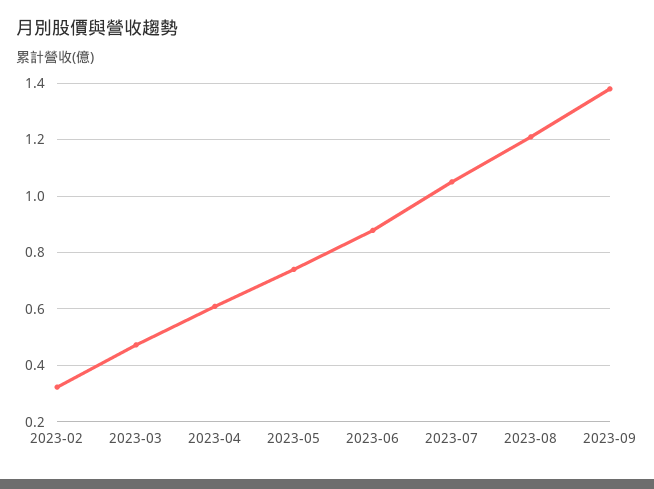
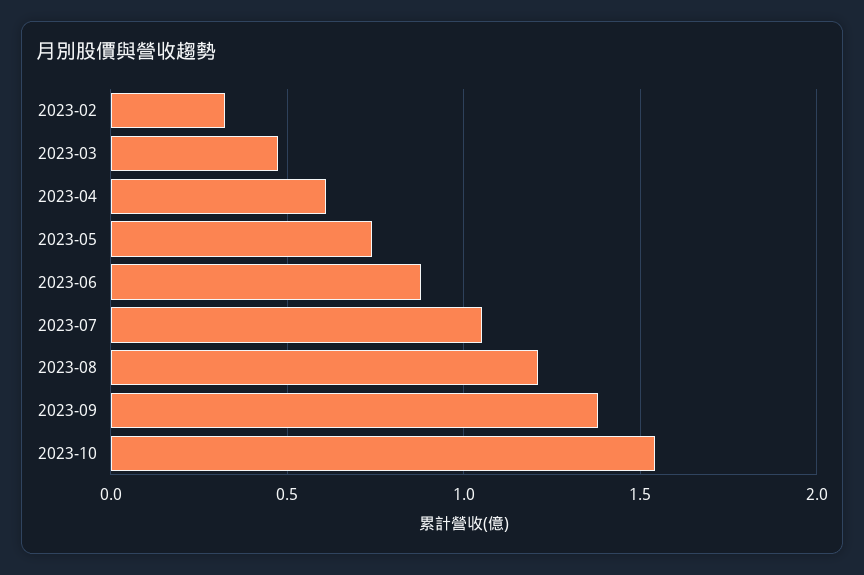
2023-10: none -> 1.55

